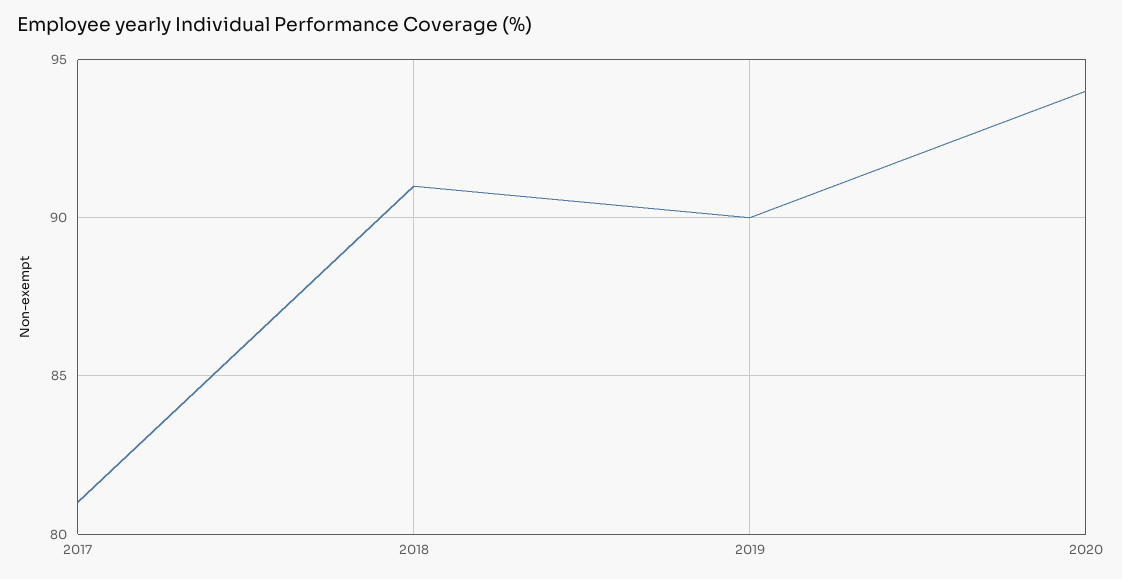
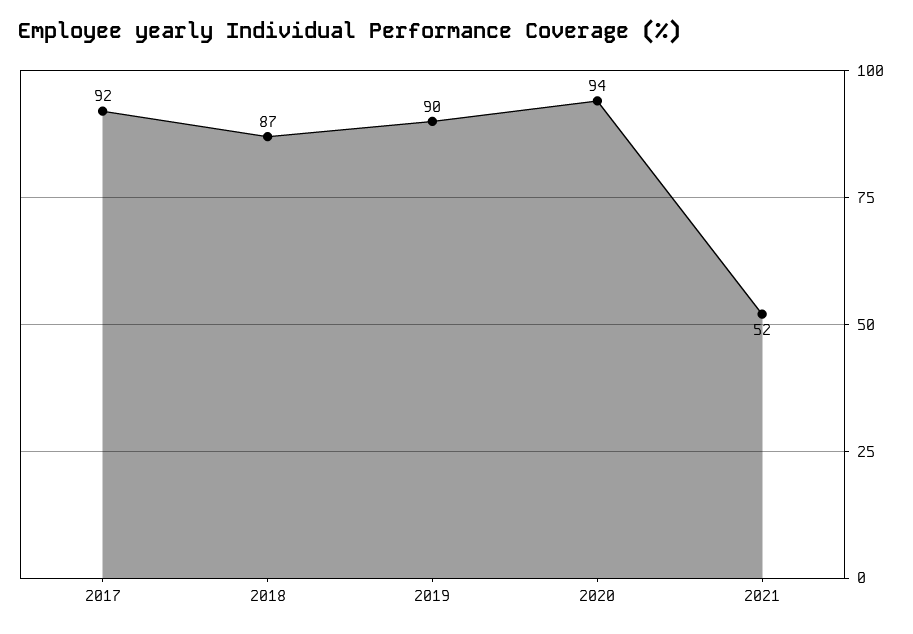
2017: 81 -> 92
2018: 91 -> 87
2021: none -> 52

